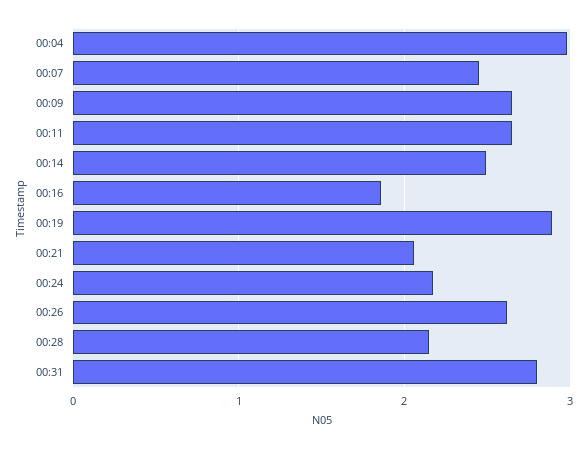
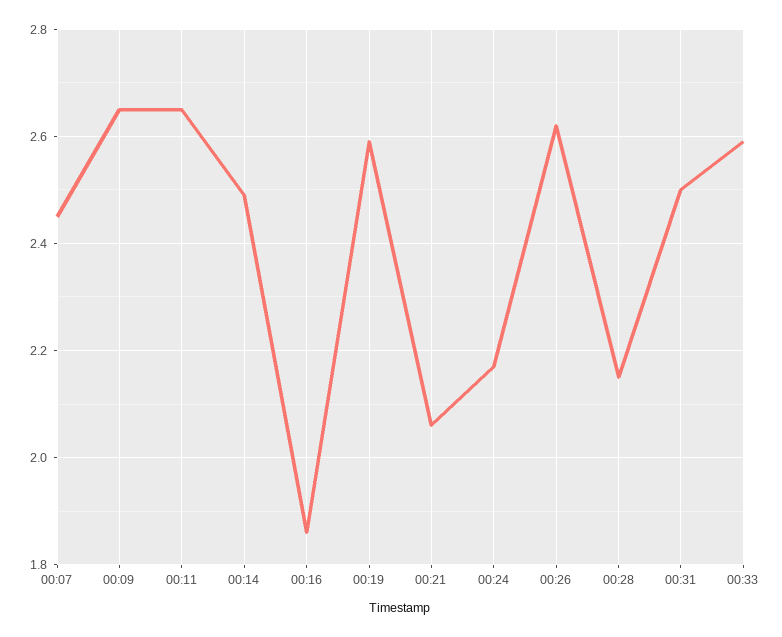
00:04: 3 -> none
00:19: 2.9 -> 2.6
00:31: 2.8 -> 2.5
00:33: none -> 2.6

